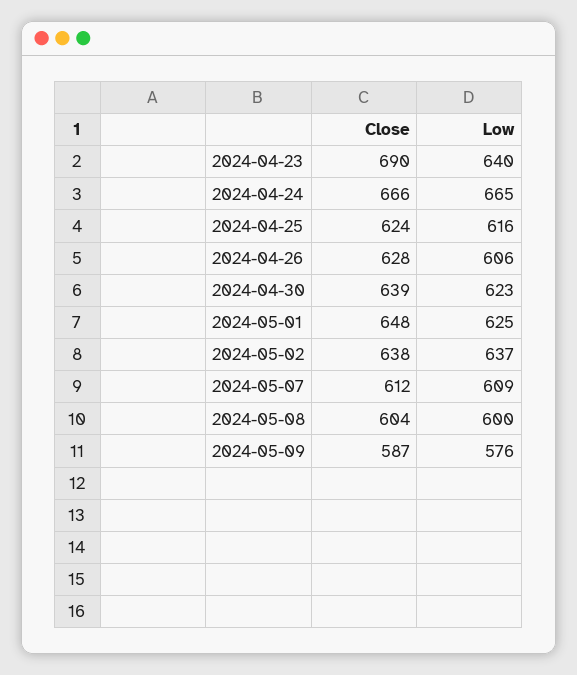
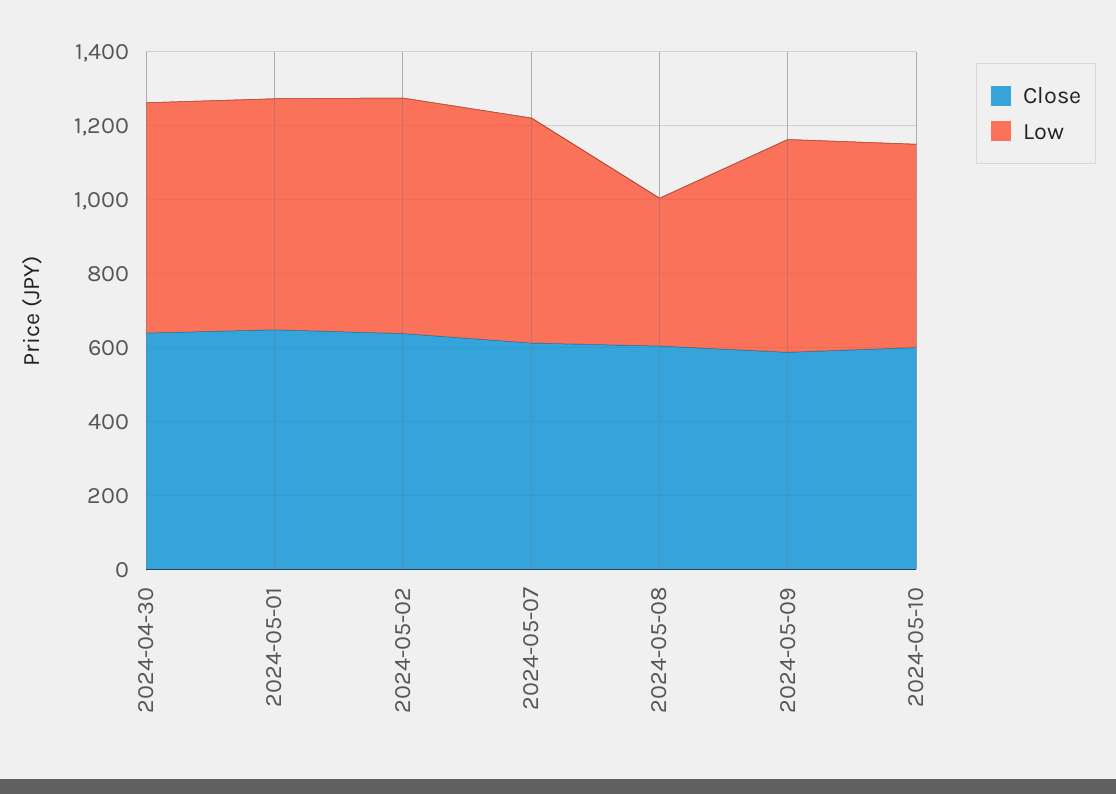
Close, 2024-04-23: 690 -> none
Low, 2024-04-23: 640 -> none
Close, 2024-04-24: 666 -> none
Low, 2024-04-24: 665 -> none
Close, 2024-04-25: 624 -> none
Low, 2024-04-25: 616 -> none
Close, 2024-04-26: 628 -> none
Low, 2024-04-26: 606 -> none
Low, 2024-05-08: 600 -> 400
Close, 2024-05-10: none -> 600
Low, 2024-05-10: none -> 550

